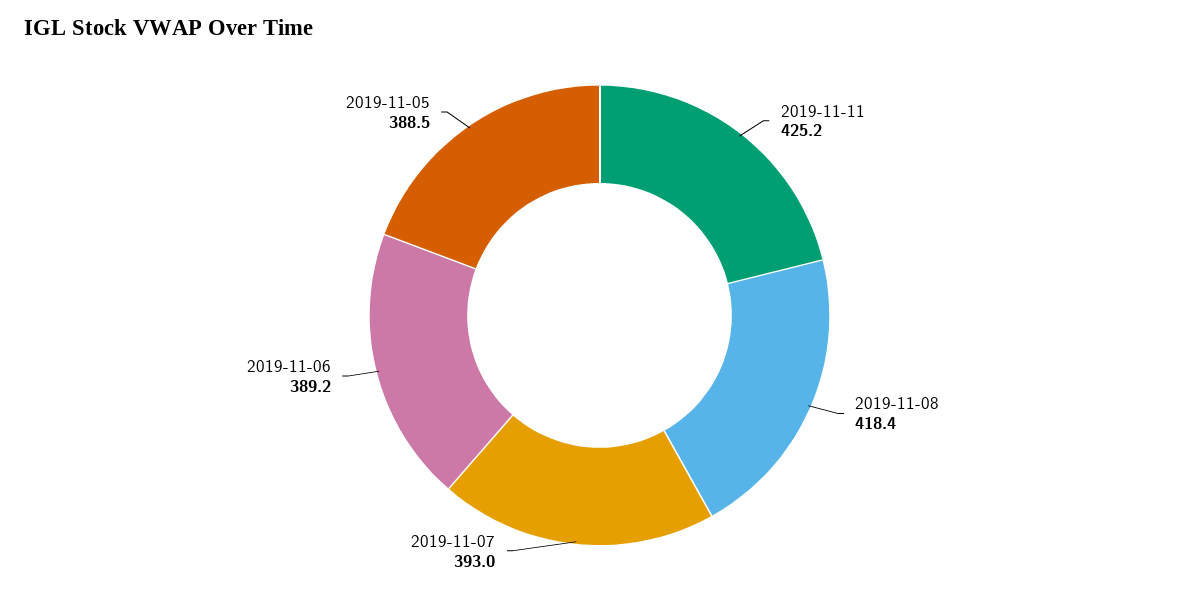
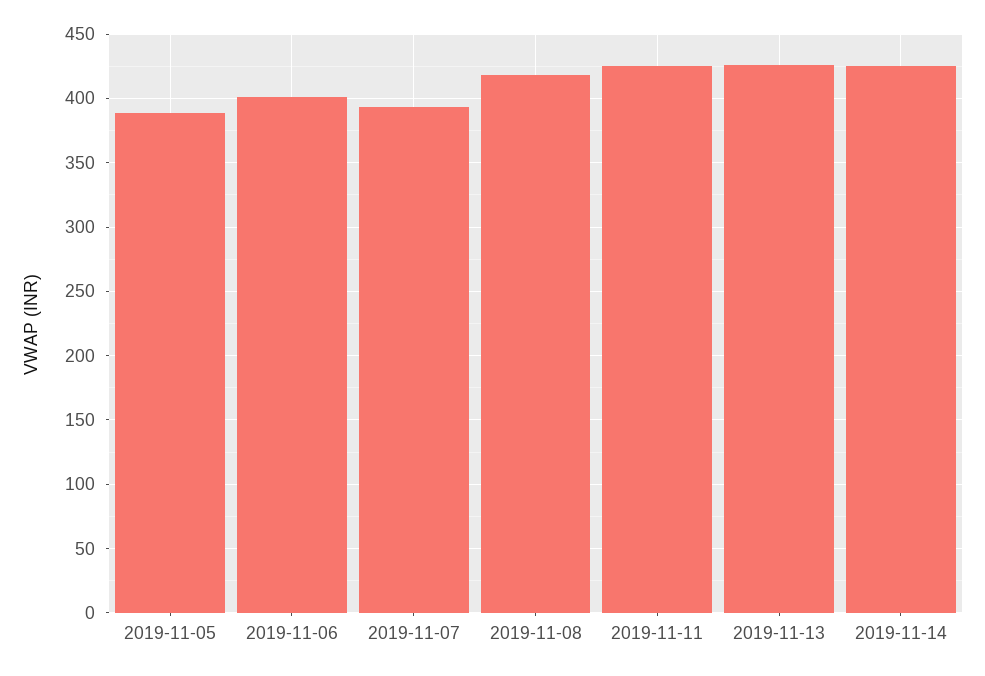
2019-11-06: 389.2 -> 400
2019-11-13: none -> 425
2019-11-14: none -> 425

